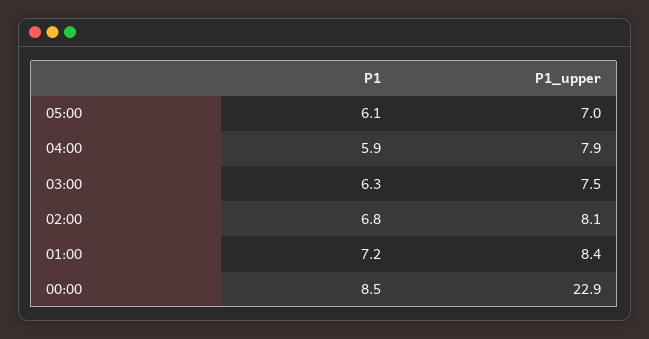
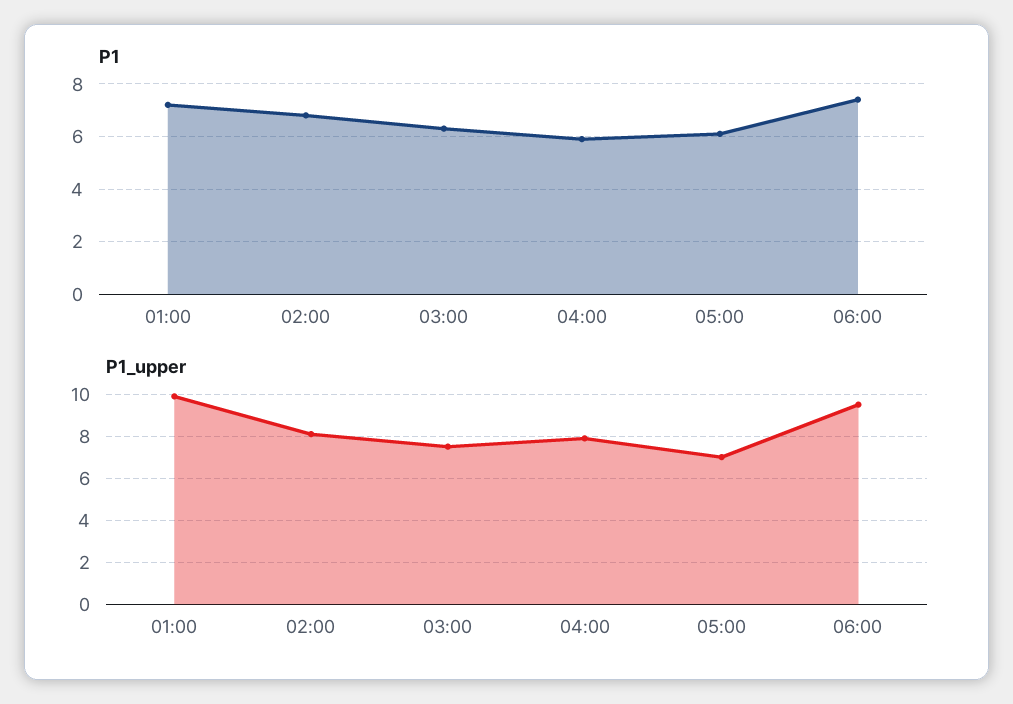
P1_upper, 01:00: 8.4 -> 10
P1, 00:00: 8.5 -> none
P1_upper, 00:00: 22.9 -> none
P1, 06:00: none -> 7.5
P1_upper, 06:00: none -> 9.5

